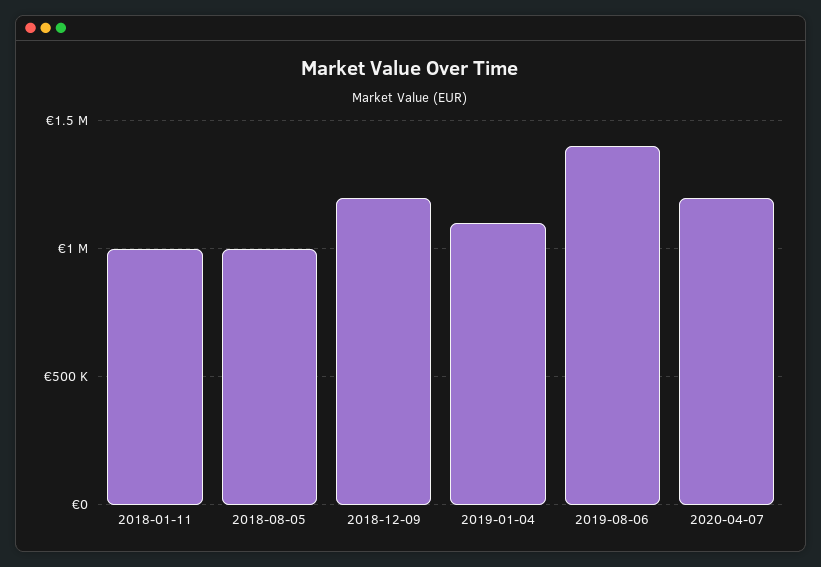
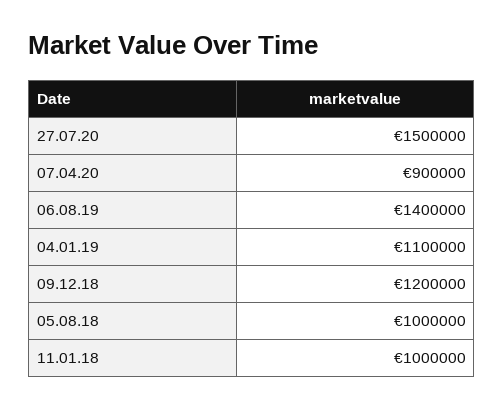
2020-04-07: 1200000 -> 900000
27.07.20: none -> 1500000

